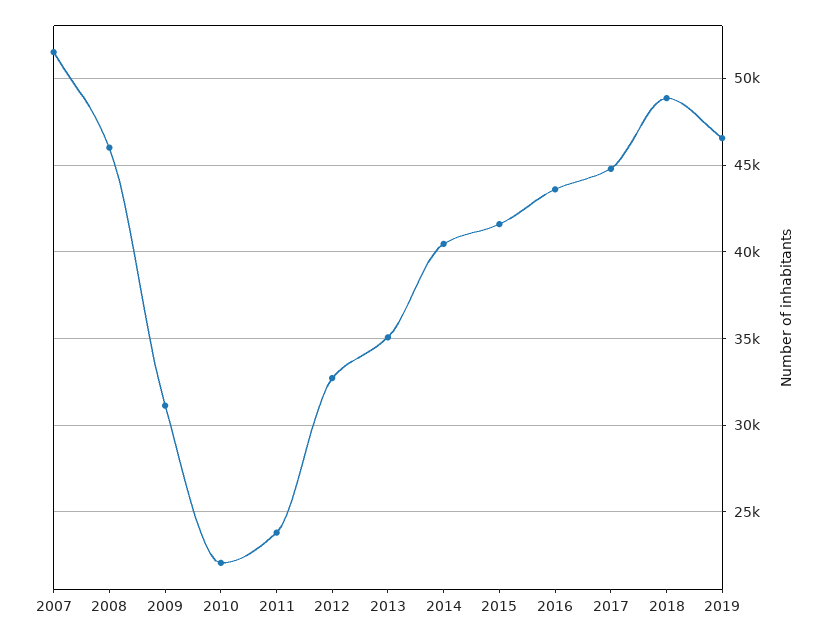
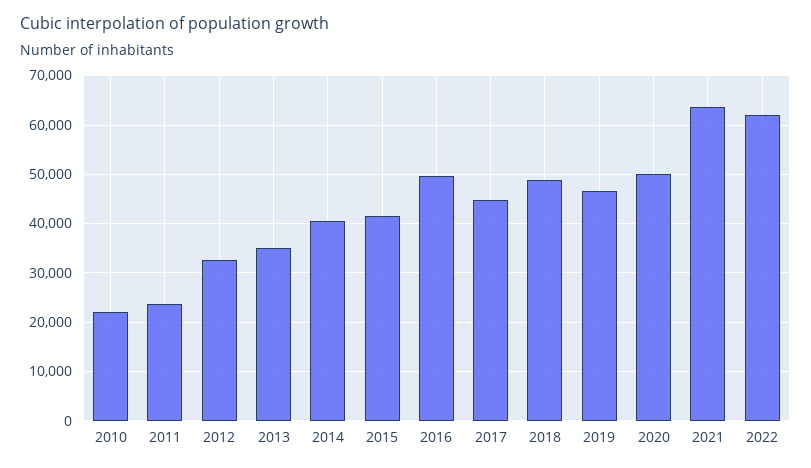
2007: 51500 -> none
2008: 46000 -> none
2009: 31000 -> none
2016: 43500 -> 50000
2020: none -> 50000
2021: none -> 64000
2022: none -> 62000

